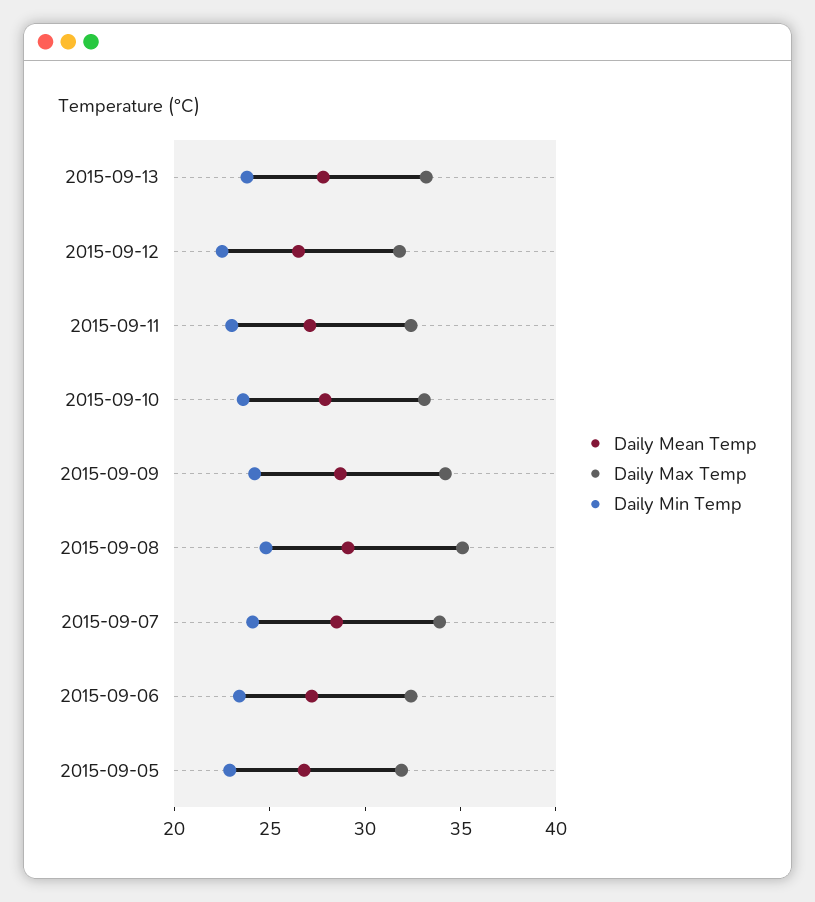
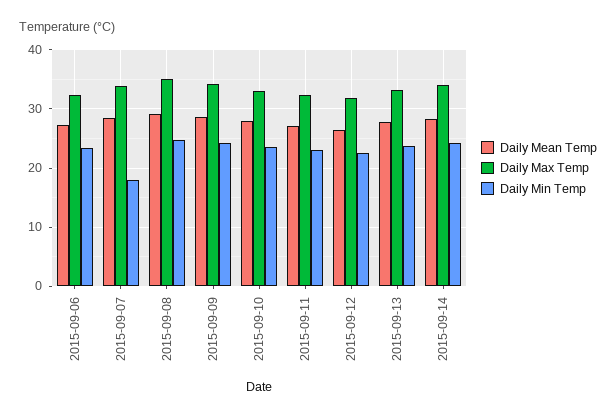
Daily Min Temp, 2015-09-07: 24 -> 18
Daily Mean Temp, 2015-09-05: 27 -> none
Daily Max Temp, 2015-09-05: 32 -> none
Daily Min Temp, 2015-09-05: 23 -> none
Daily Mean Temp, 2015-09-14: none -> 28
Daily Max Temp, 2015-09-14: none -> 34
Daily Min Temp, 2015-09-14: none -> 24

